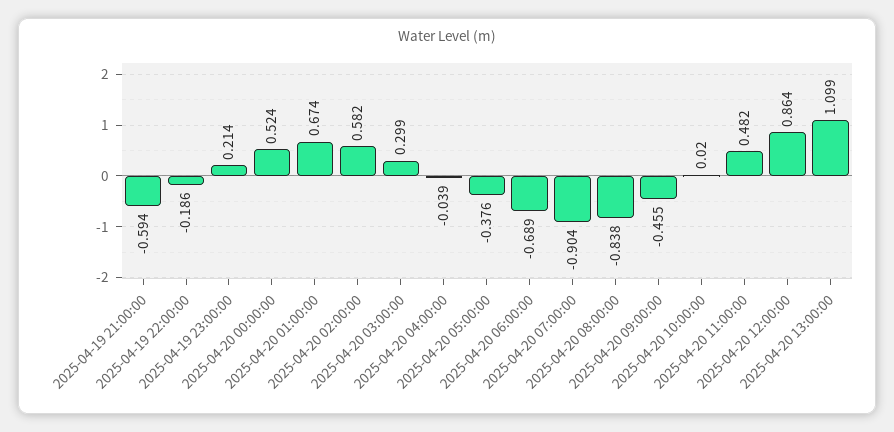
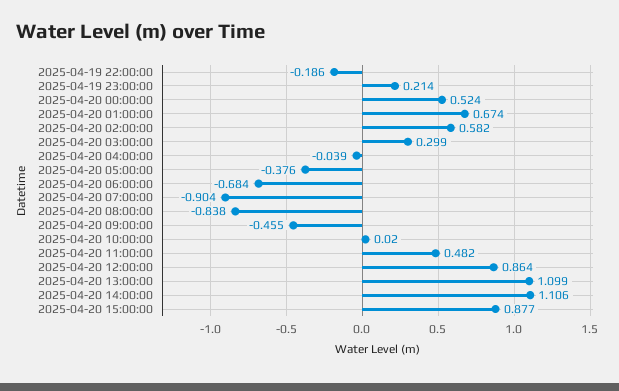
2025-04-19 21:00:00: -0.594 -> none
2025-04-20 06:00:00: -0.689 -> -0.684
2025-04-20 14:00:00: none -> 1.106
2025-04-20 15:00:00: none -> 0.877

